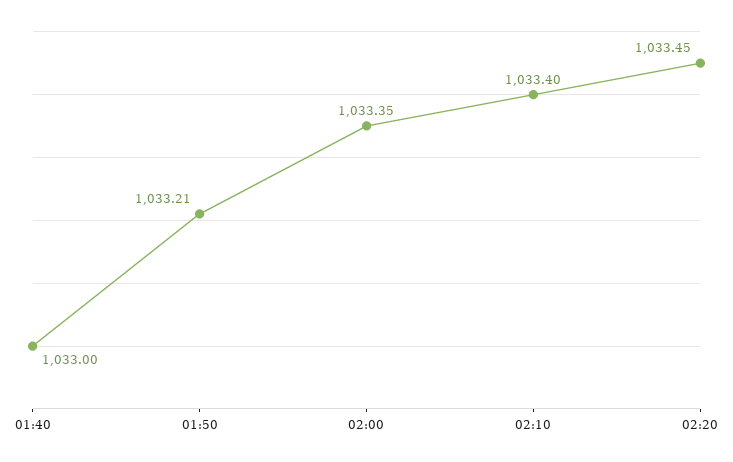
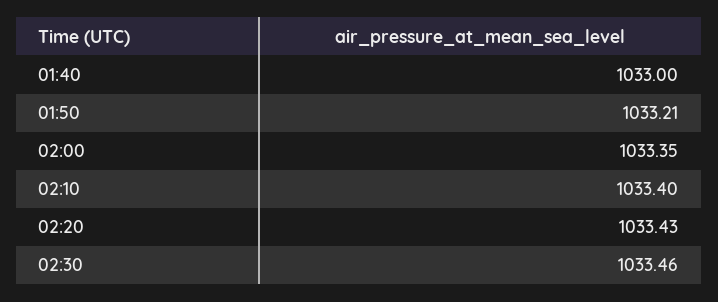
02:20: 1033.45 -> 1033.43
02:30: none -> 1033.46

